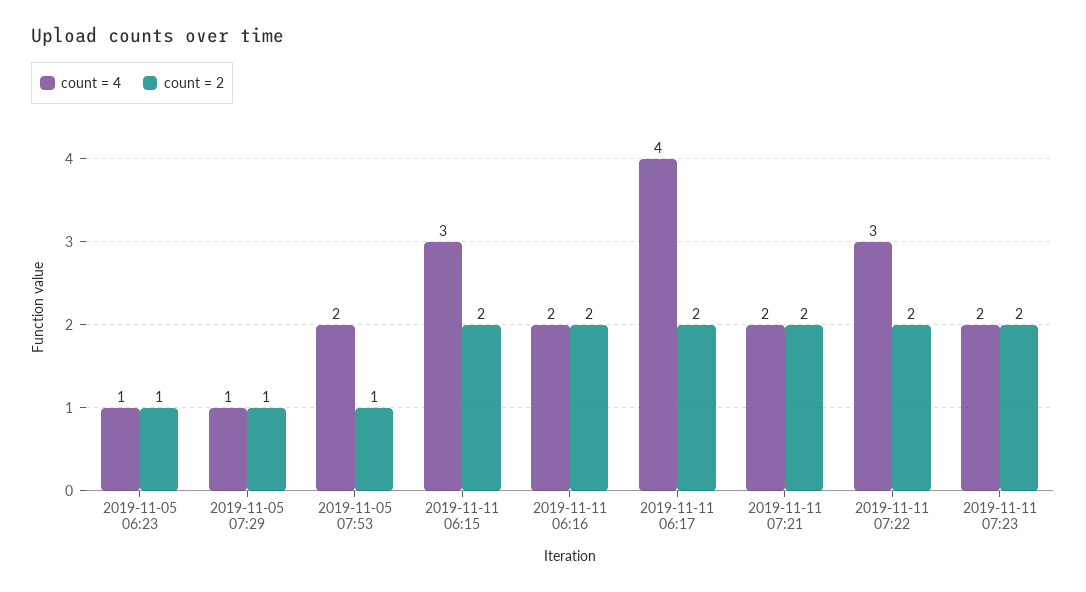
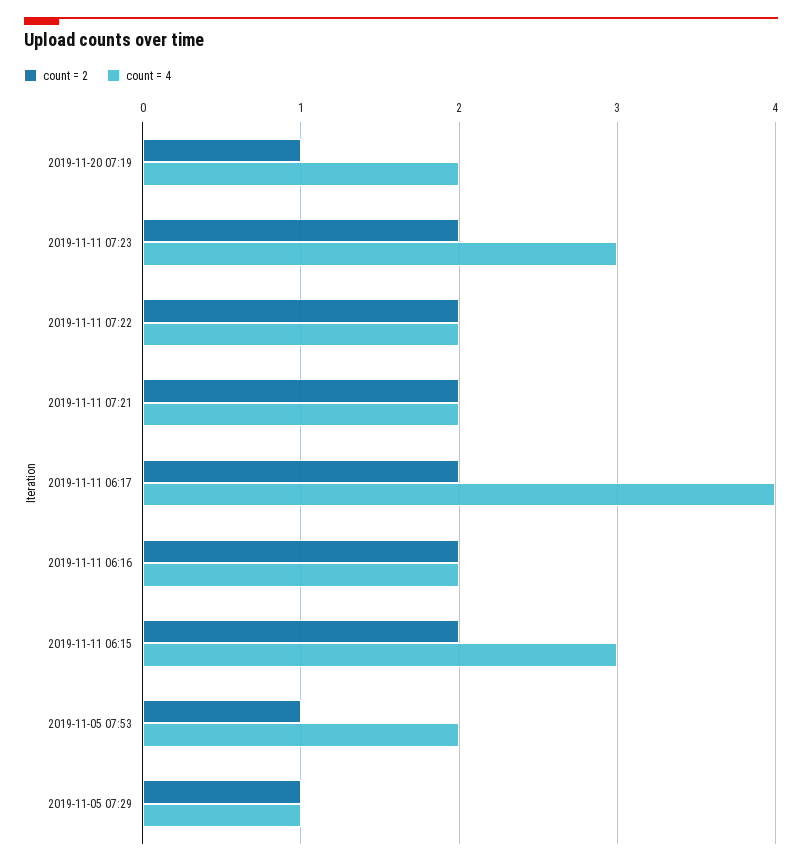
count = 4, 2019-11-05 06:23: 1 -> none
count = 2, 2019-11-05 06:23: 1 -> none
count = 4, 2019-11-11 07:22: 3 -> 2
count = 4, 2019-11-11 07:23: 2 -> 3
count = 2, 2019-11-20 07:19: none -> 1
count = 4, 2019-11-20 07:19: none -> 2

